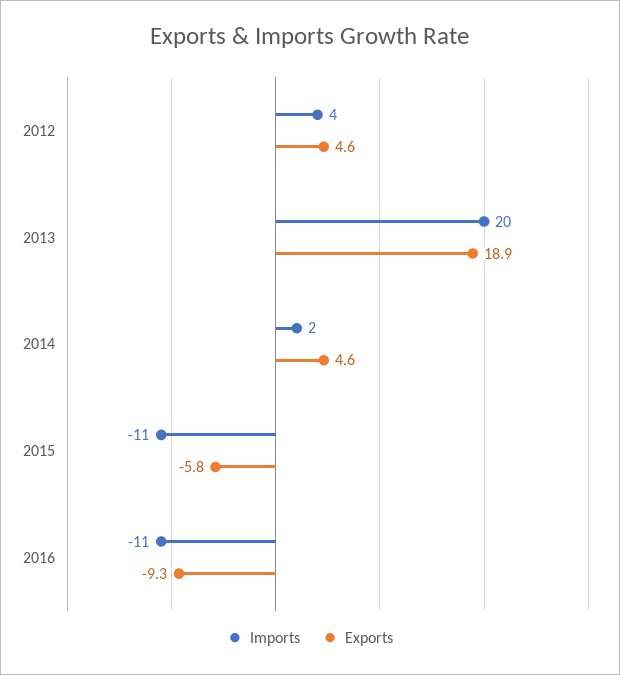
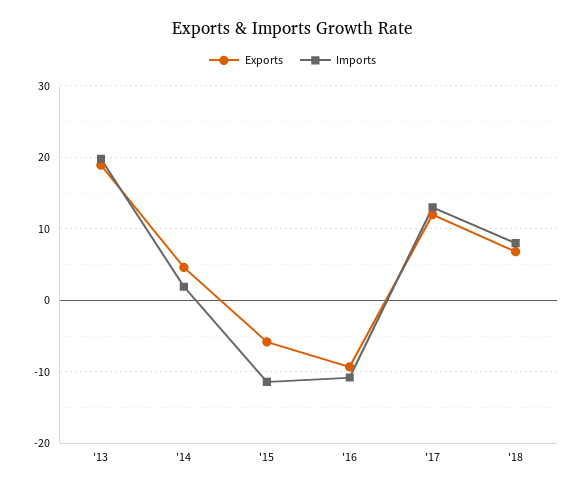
Imports, 2012: 4 -> none
Exports, 2012: 4.6 -> none
Exports, '17: none -> 12
Imports, '17: none -> 13
Exports, '18: none -> 7
Imports, '18: none -> 8

